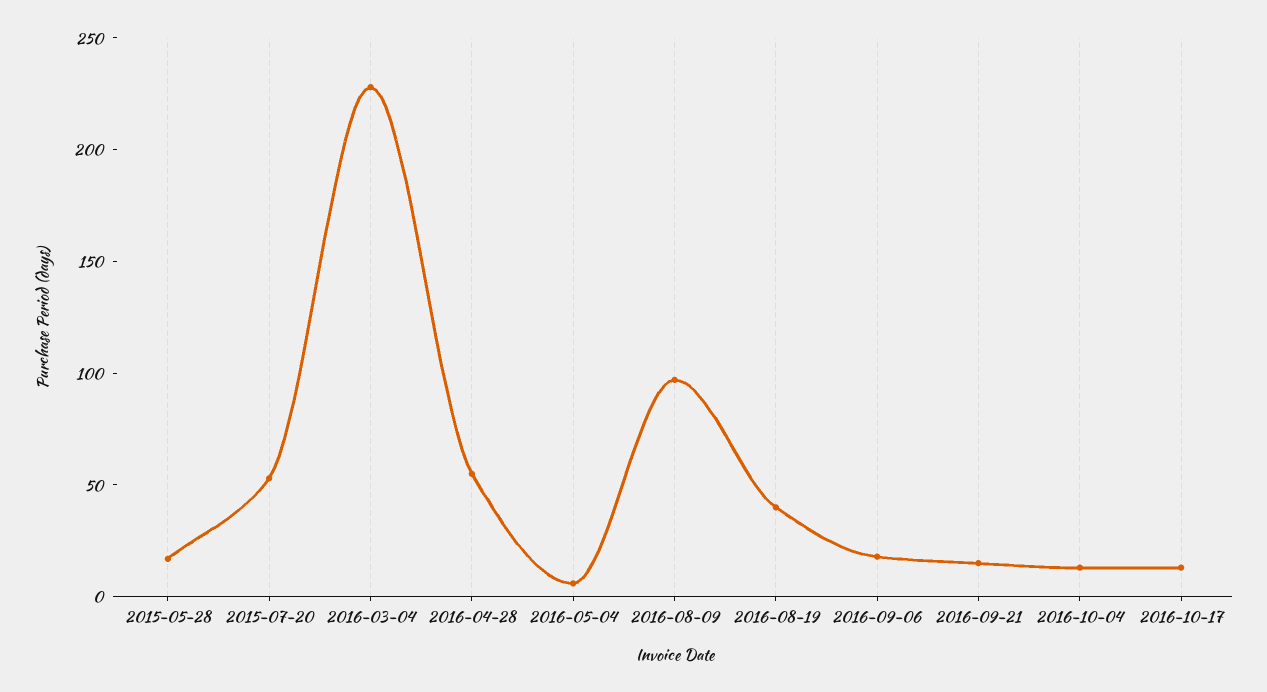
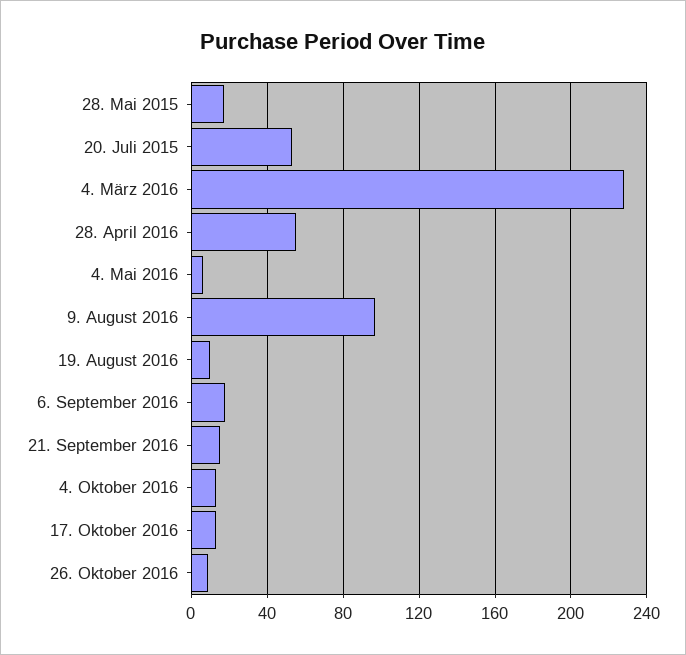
2016-08-19: 40 -> 10
26. Oktober 2016: none -> 10

